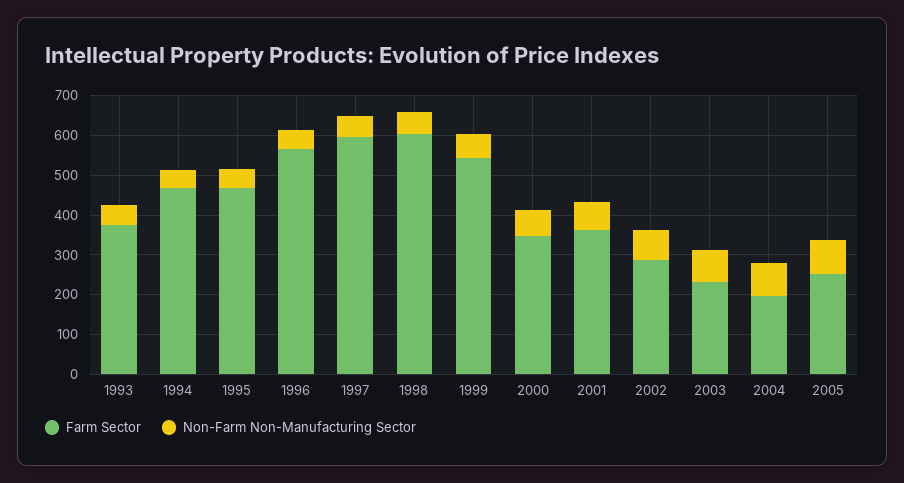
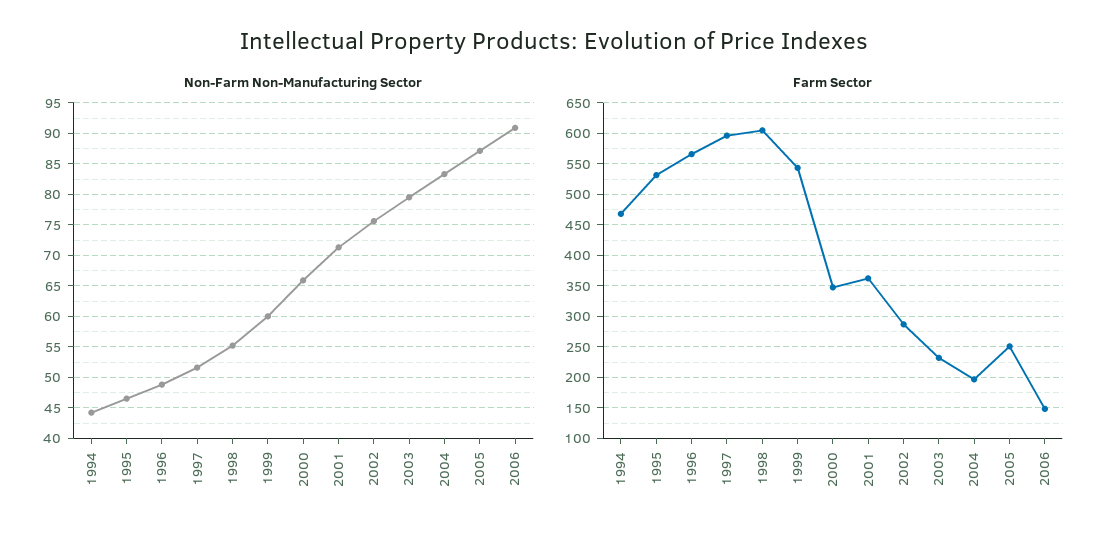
Farm Sector, 1993: 375 -> none
Non-Farm Non-Manufacturing Sector, 1993: 50 -> none
Farm Sector, 1995: 475 -> 530
Non-Farm Non-Manufacturing Sector, 2006: none -> 91
Farm Sector, 2006: none -> 150

